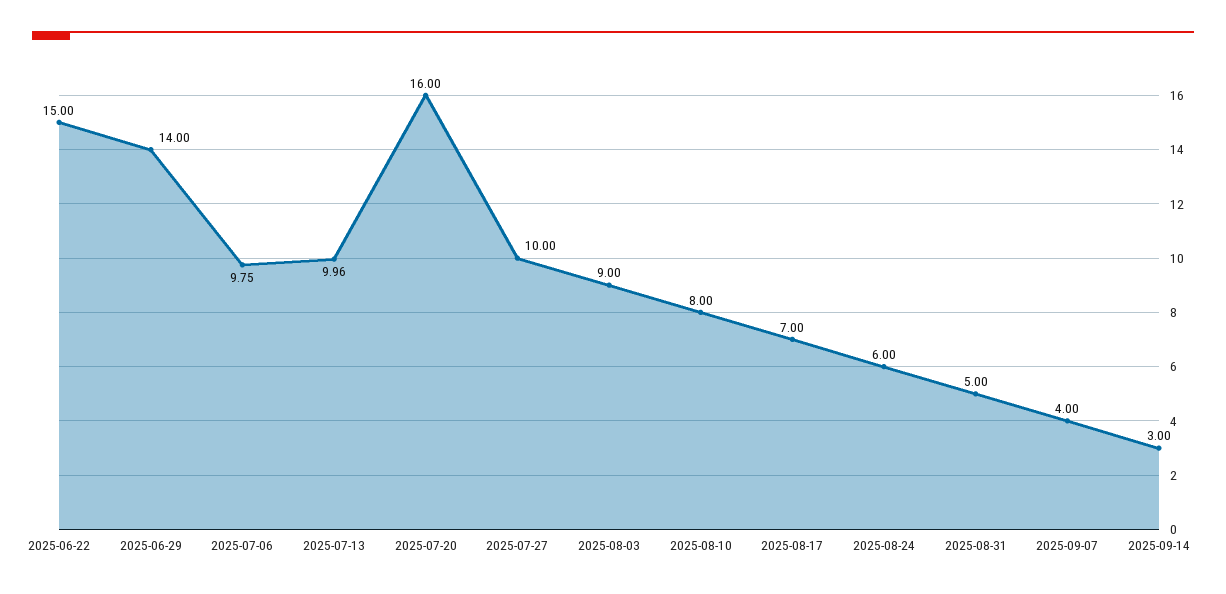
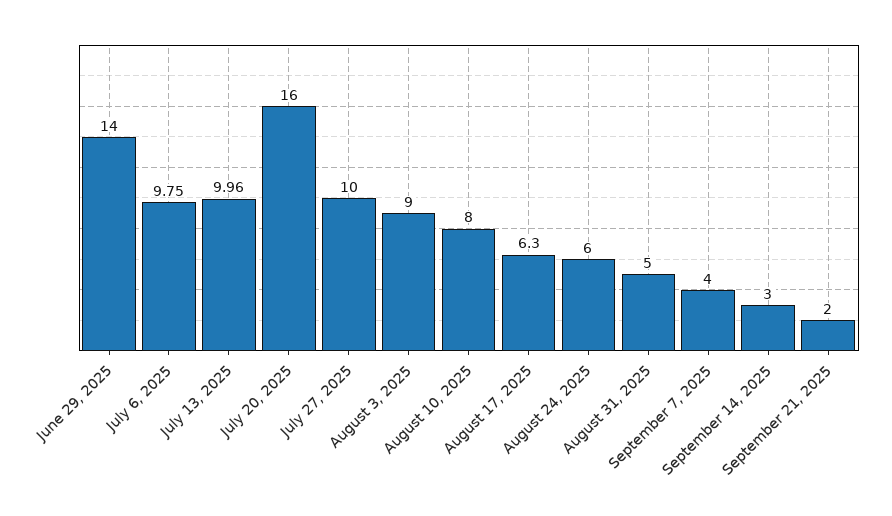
2025-06-22: 15 -> none
2025-08-17: 7 -> 6.3
September 21, 2025: none -> 2

